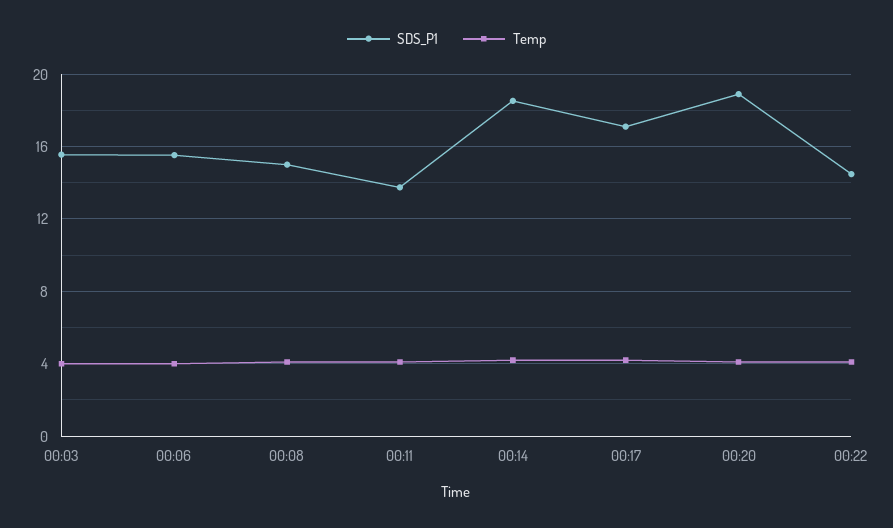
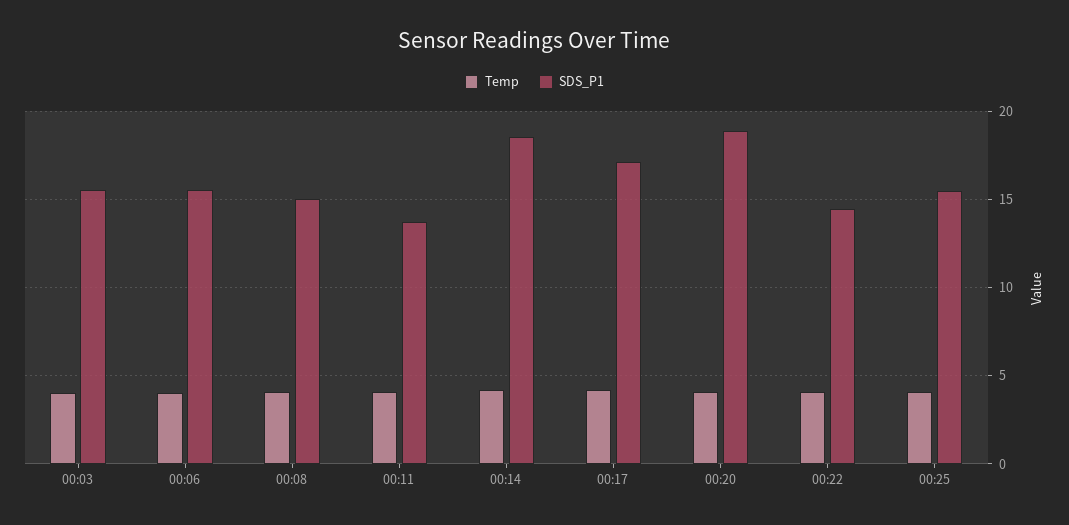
Temp, 00:25: none -> 4
SDS_P1, 00:25: none -> 15.5

